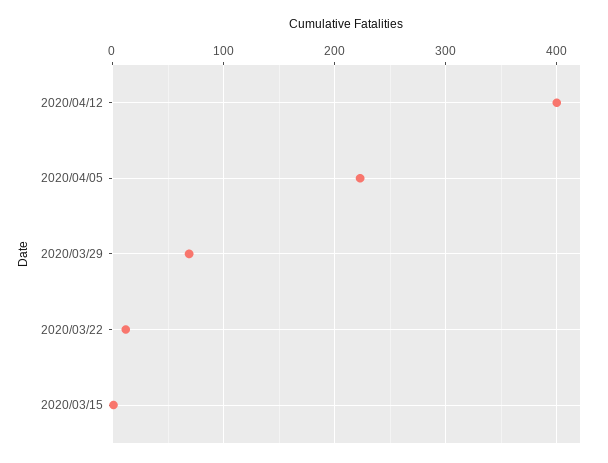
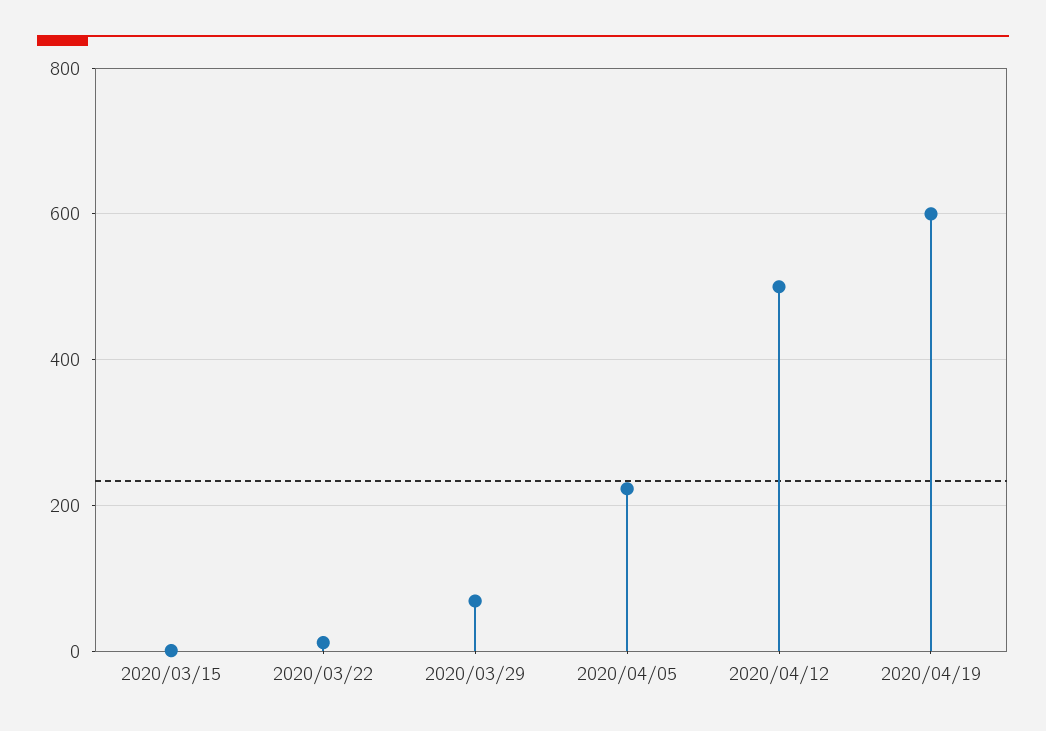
2020/04/12: 400 -> 500
2020/04/19: none -> 600

